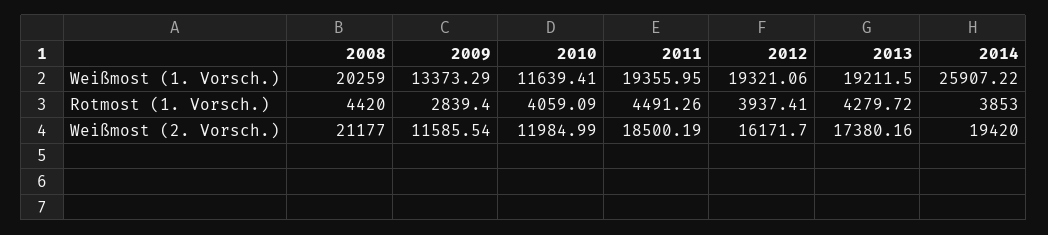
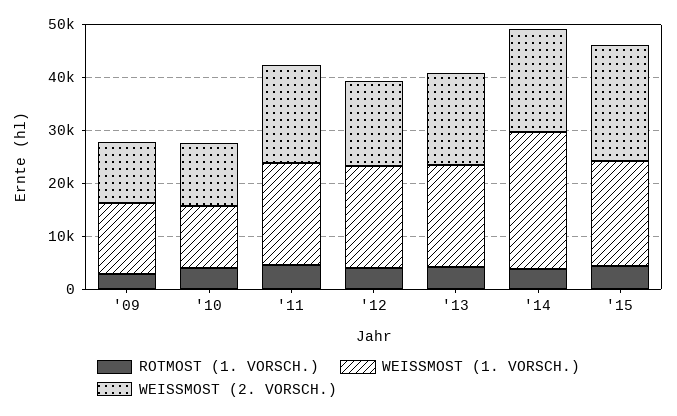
Weißmost (1. Vorsch.), 2008: 20259 -> none
Rotmost (1. Vorsch.), 2008: 4420 -> none
Weißmost (2. Vorsch.), 2008: 21177 -> none
Rotmost (1. Vorsch.), '15: none -> 4000
Weißmost (1. Vorsch.), '15: none -> 20000
Weißmost (2. Vorsch.), '15: none -> 22000

